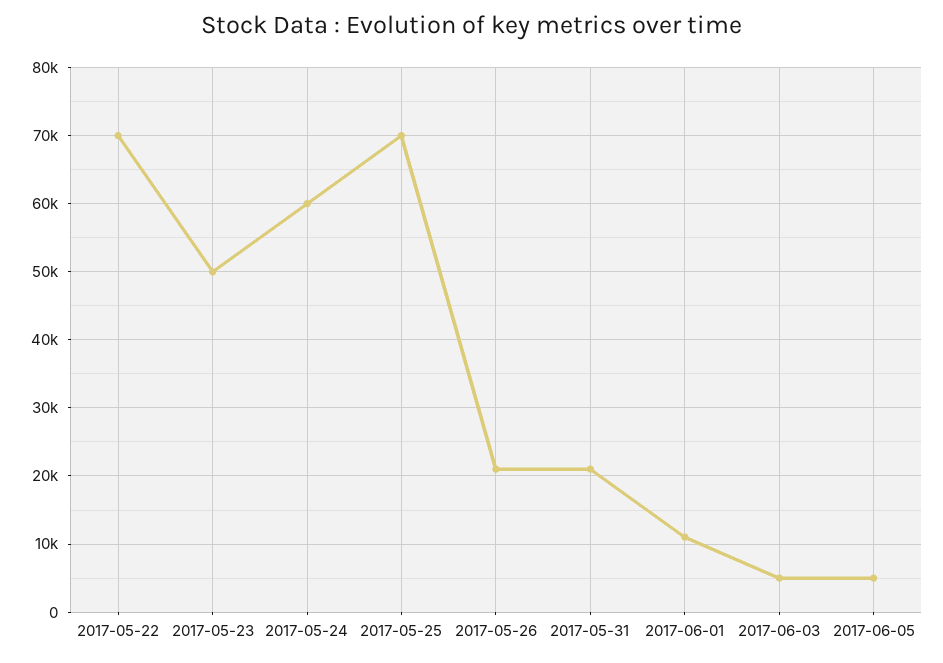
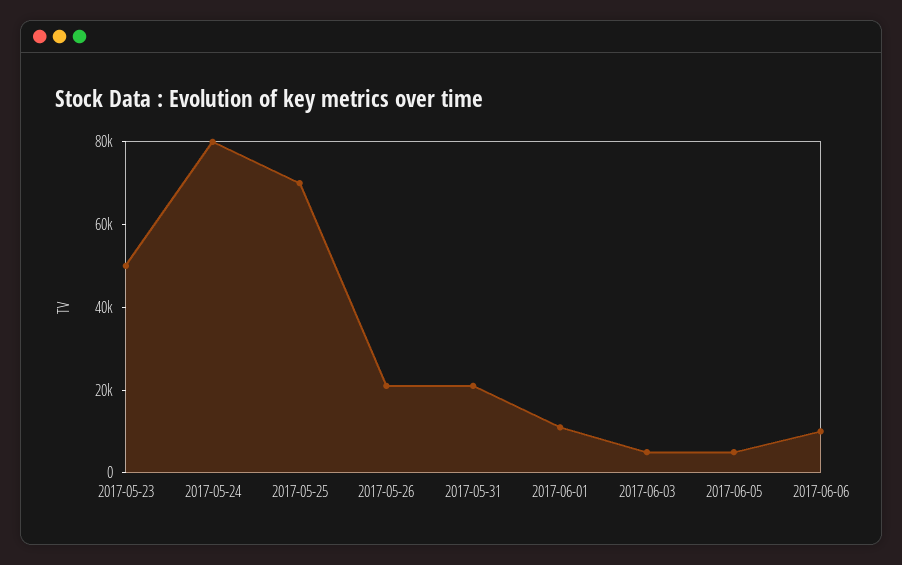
2017-05-22: 70000 -> none
2017-05-24: 60000 -> 80000
2017-06-06: none -> 10000

